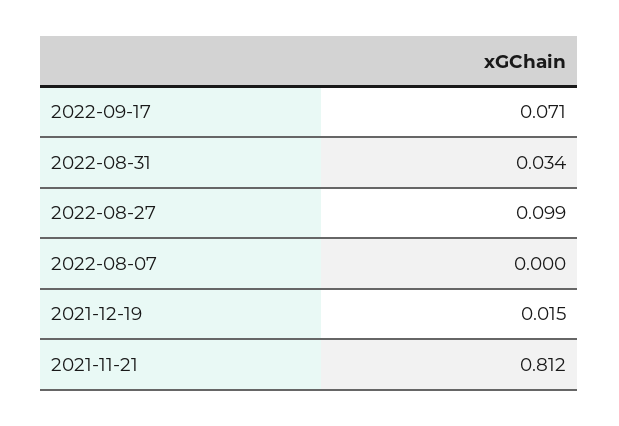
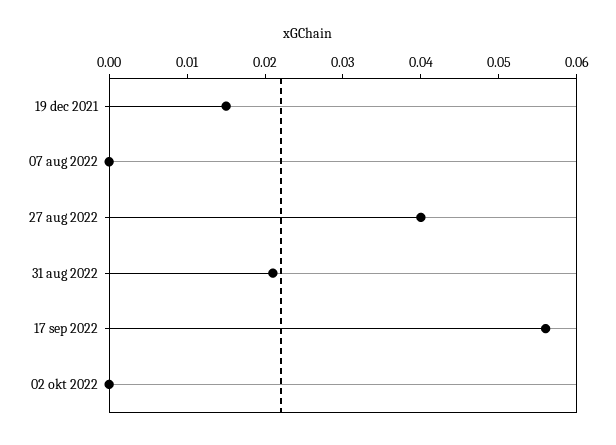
2022-09-17: 0.071 -> 0.055
2022-08-31: 0.034 -> 0.02
2022-08-27: 0.099 -> 0.04
2021-11-21: 0.812 -> none
02 okt 2022: none -> 0

